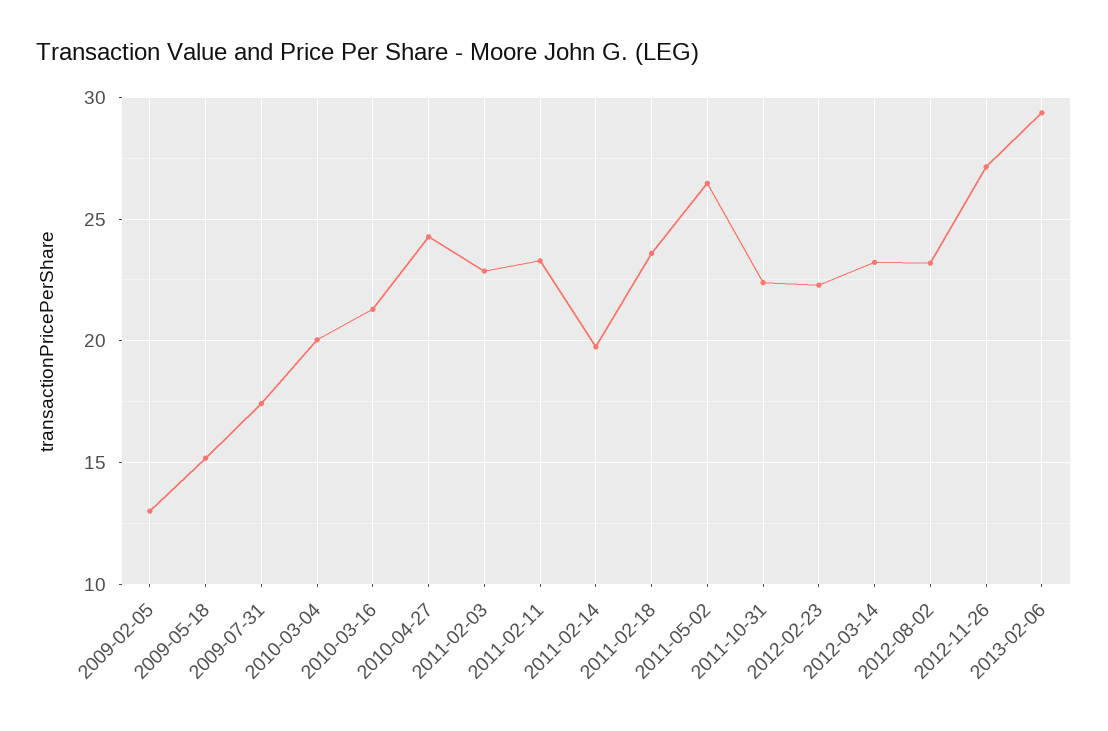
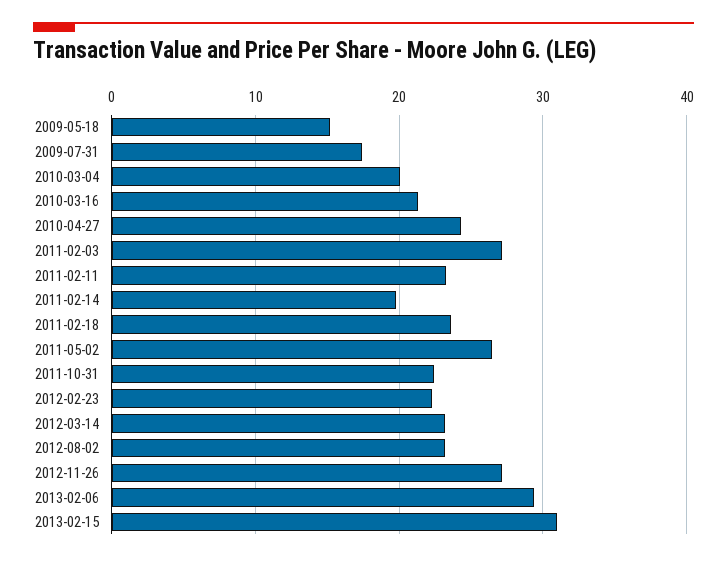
2009-02-05: 13 -> none
2011-02-03: 23 -> 27
2013-02-15: none -> 31

